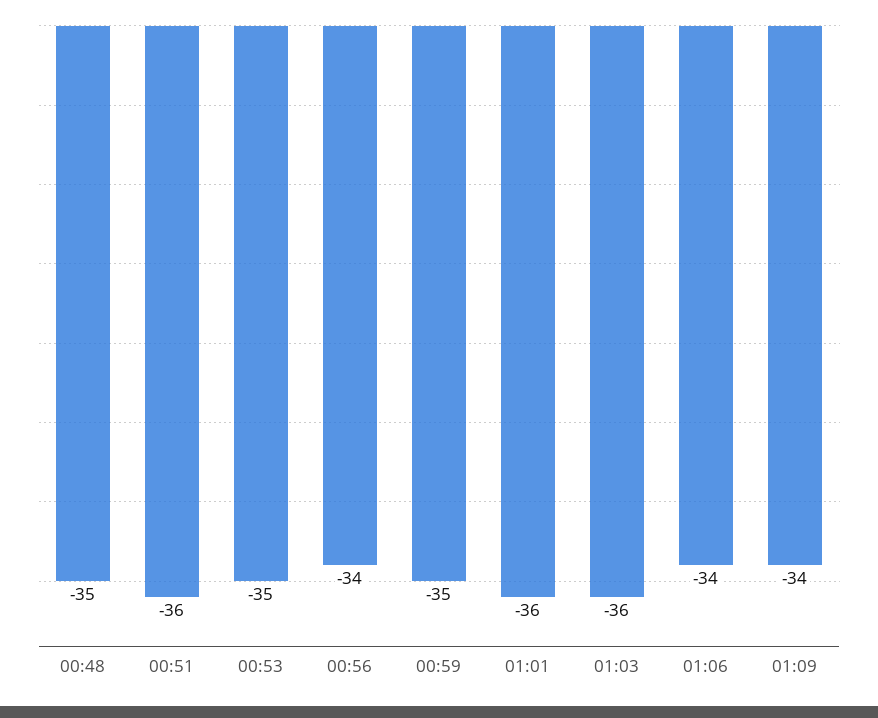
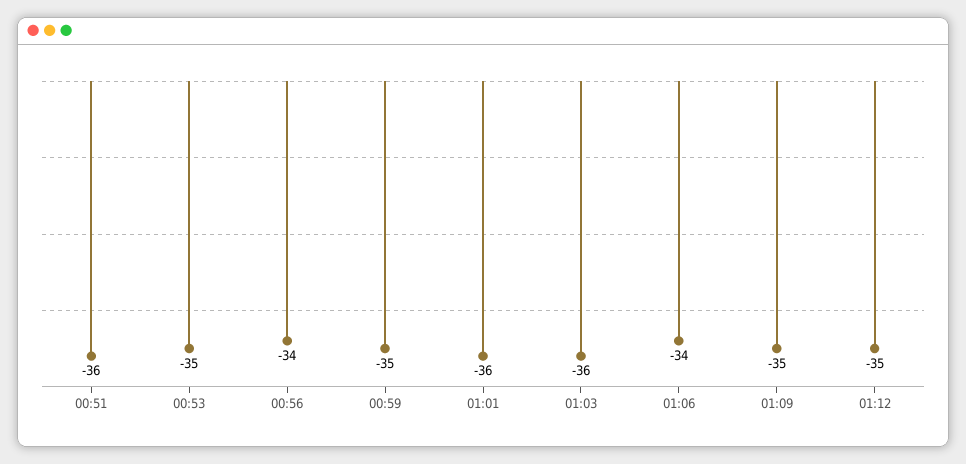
00:48: -35 -> none
01:09: -34 -> -35
01:12: none -> -35

